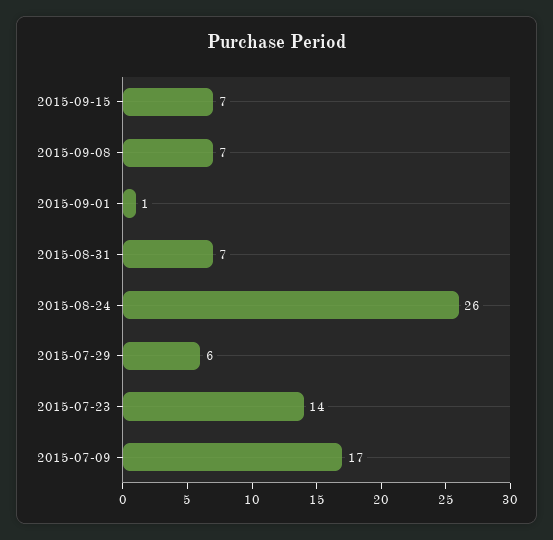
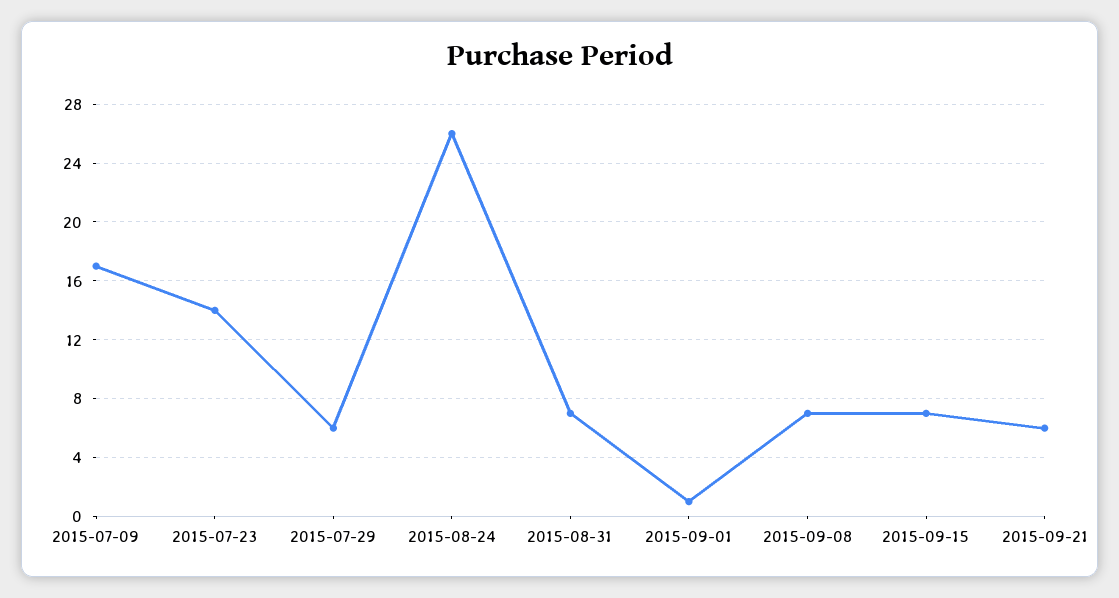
2015-09-21: none -> 6

